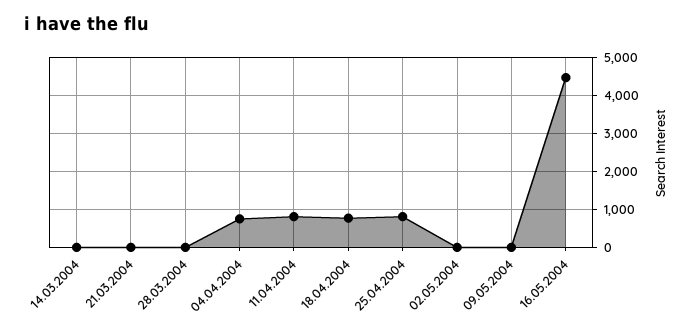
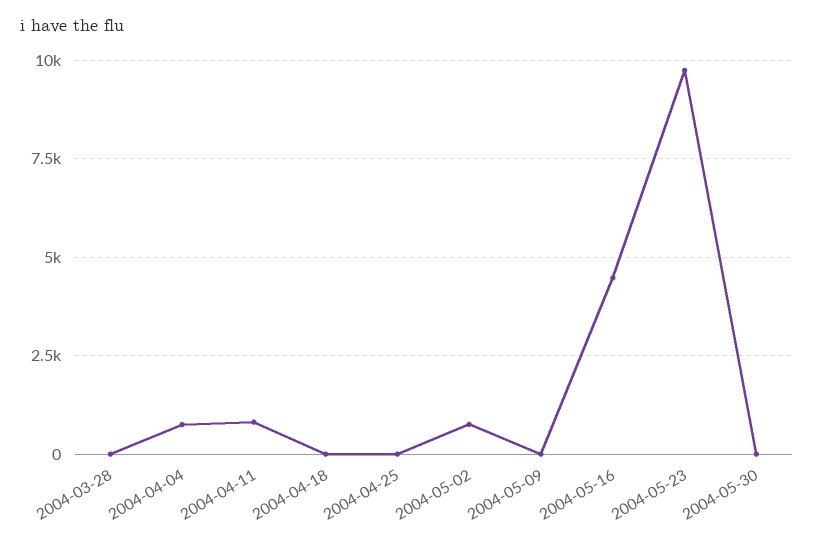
14.03.2004: 0 -> none
21.03.2004: 0 -> none
18.04.2004: 800 -> 0
25.04.2004: 800 -> 0
02.05.2004: 0 -> 750
2004-05-23: none -> 9750
2004-05-30: none -> 0

